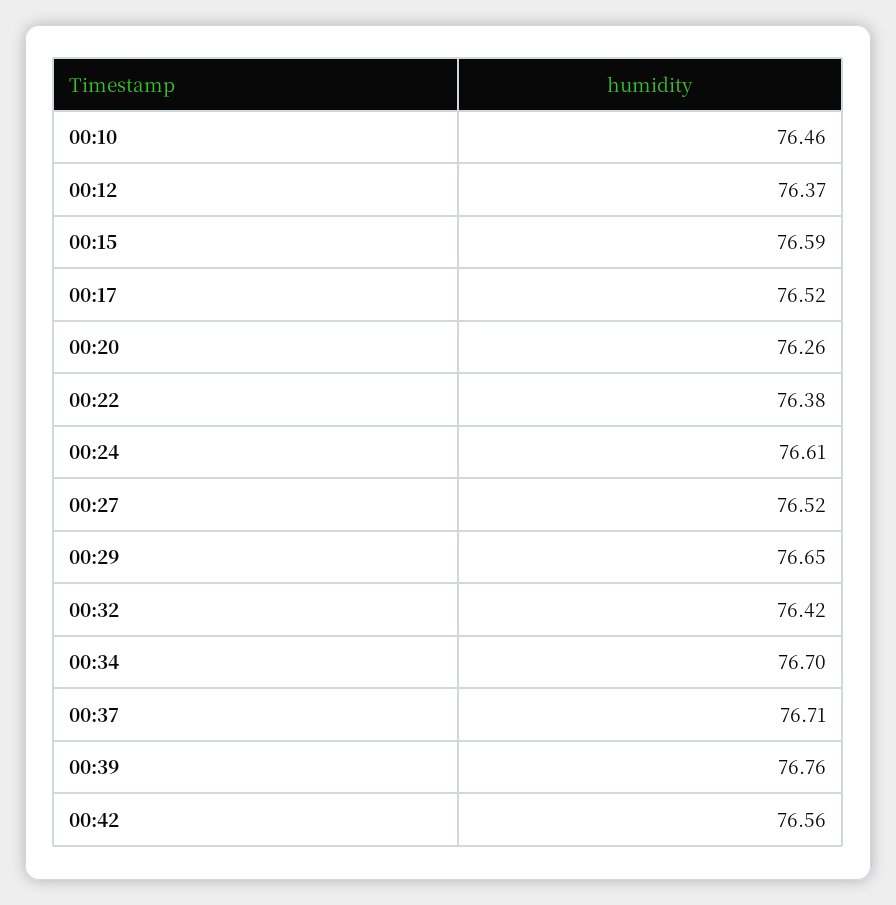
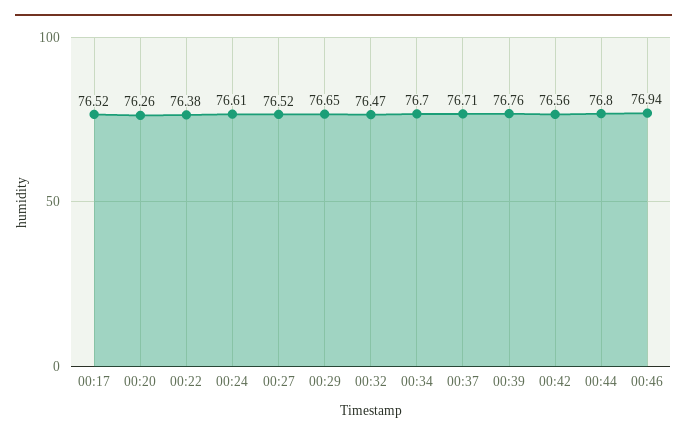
00:10: 76.46 -> none
00:12: 76.37 -> none
00:15: 76.59 -> none
00:32: 76.42 -> 76.47
00:44: none -> 76.8
00:46: none -> 76.94

